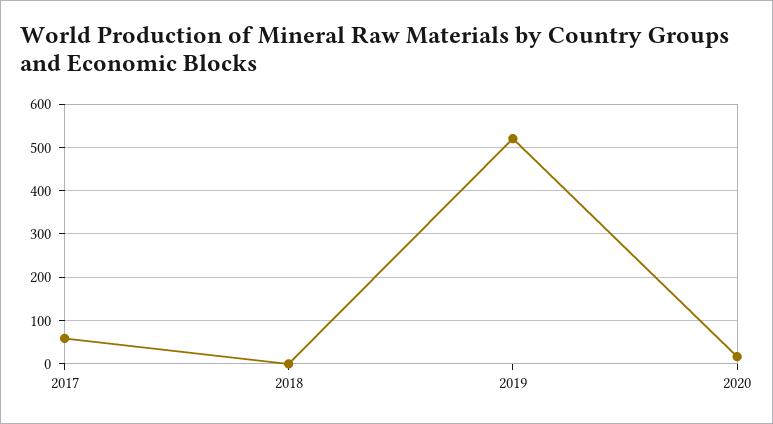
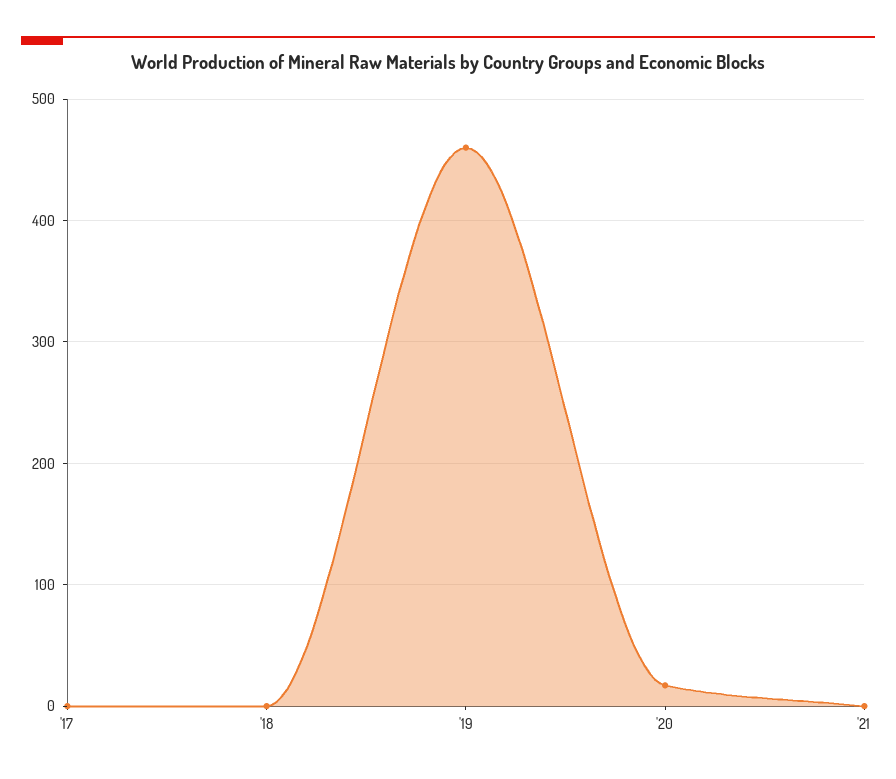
2017: 60 -> 0
2019: 520 -> 460
'21: none -> 0

